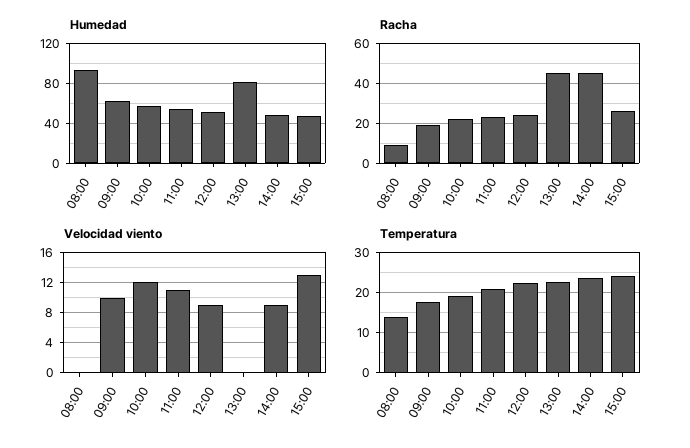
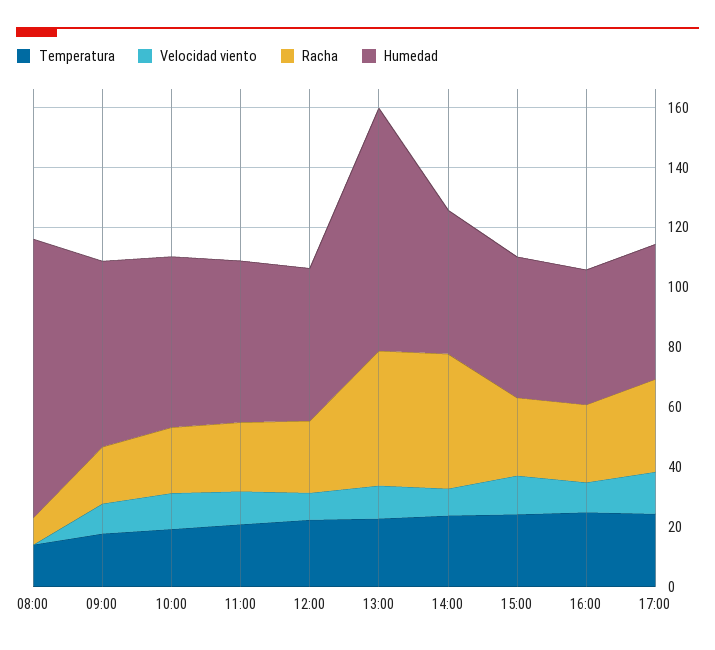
Velocidad viento, 13:00: 0 -> 10
Temperatura, 16:00: none -> 25
Velocidad viento, 16:00: none -> 10
Racha, 16:00: none -> 25
Humedad, 16:00: none -> 45
Temperatura, 17:00: none -> 25
Velocidad viento, 17:00: none -> 15
Racha, 17:00: none -> 30
Humedad, 17:00: none -> 45

